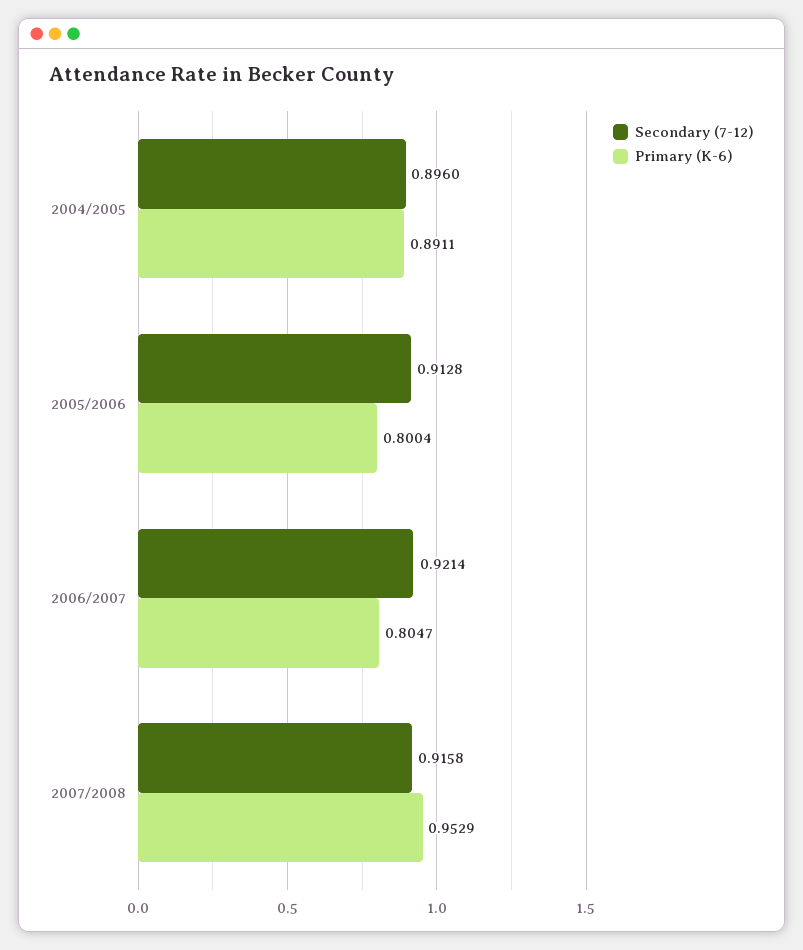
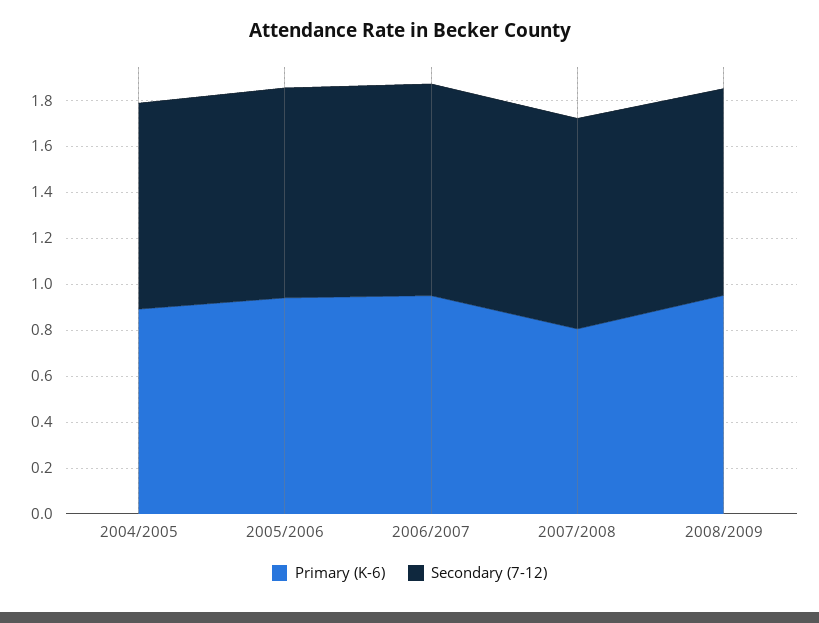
Primary (K-6), 2005/2006: 0.8004 -> 0.95
Primary (K-6), 2006/2007: 0.8047 -> 0.95
Primary (K-6), 2007/2008: 0.9529 -> 0.8
Primary (K-6), 2008/2009: none -> 0.95
Secondary (7-12), 2008/2009: none -> 0.9

